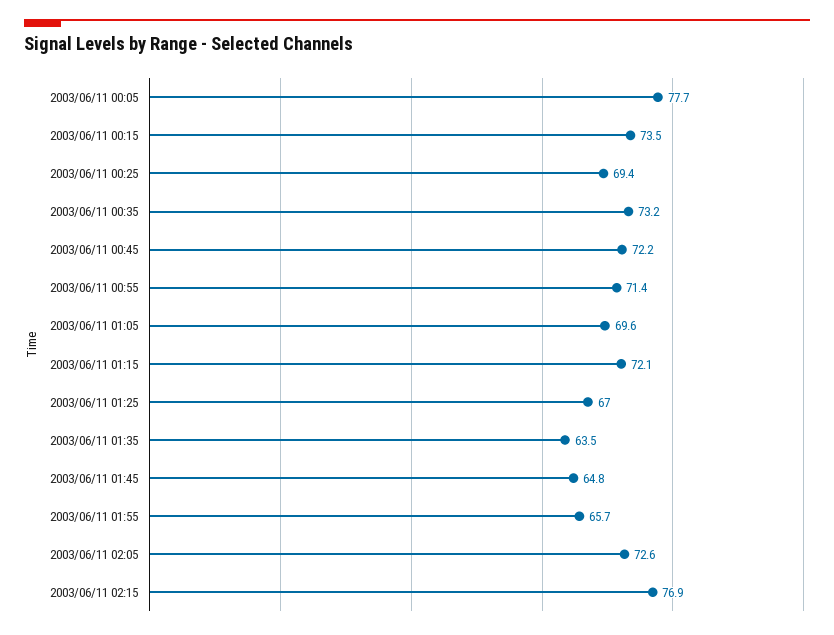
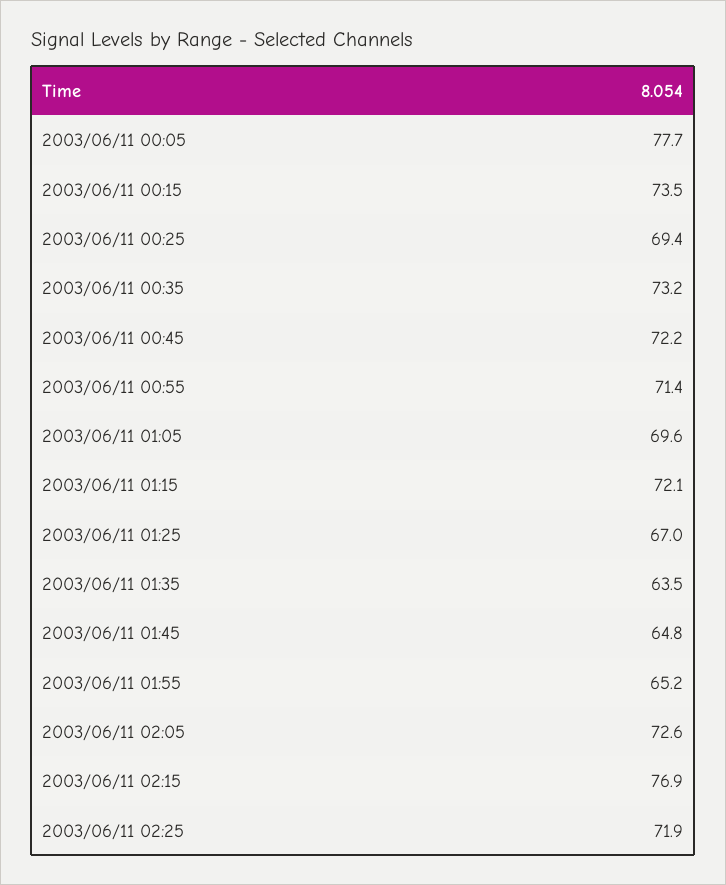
2003/06/11 01:55: 65.7 -> 65.2
2003/06/11 02:25: none -> 71.9

